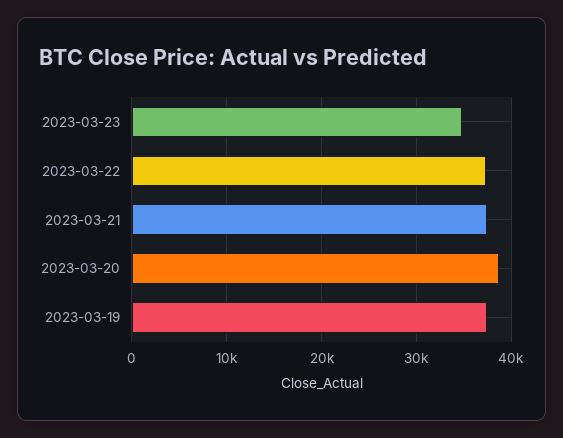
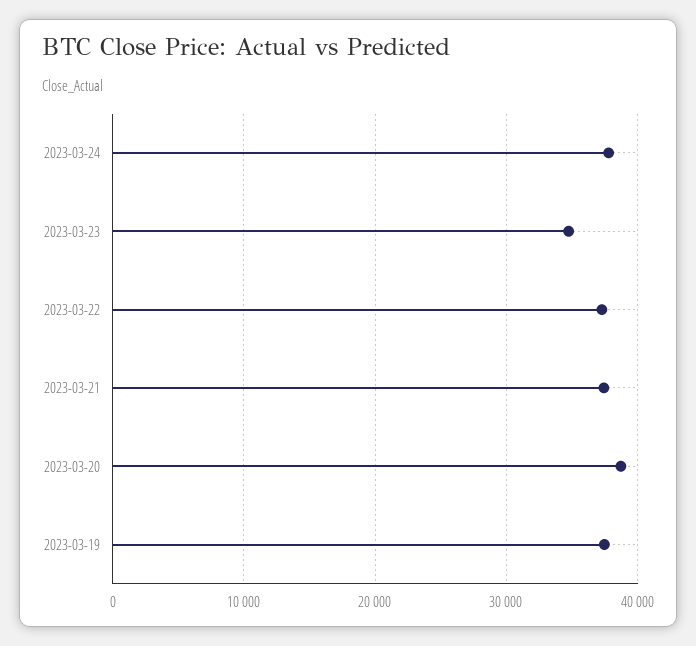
2023-03-24: none -> 38000

